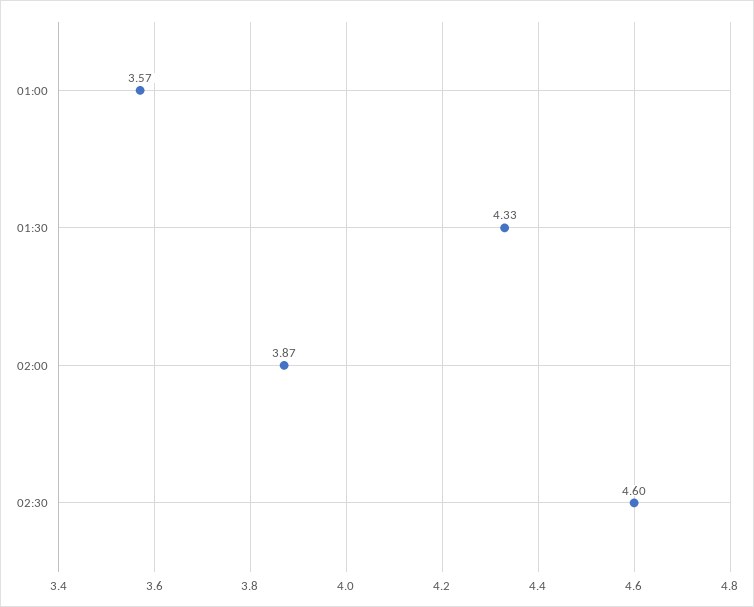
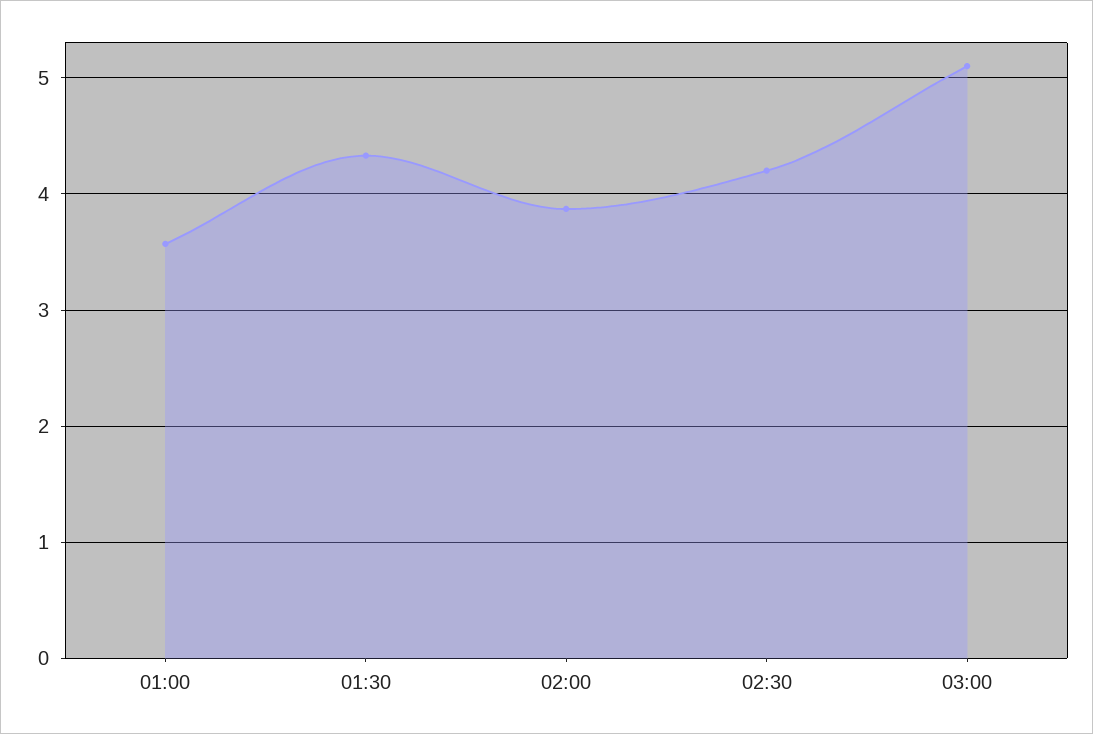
02:30: 4.6 -> 4.2
03:00: none -> 5.1

